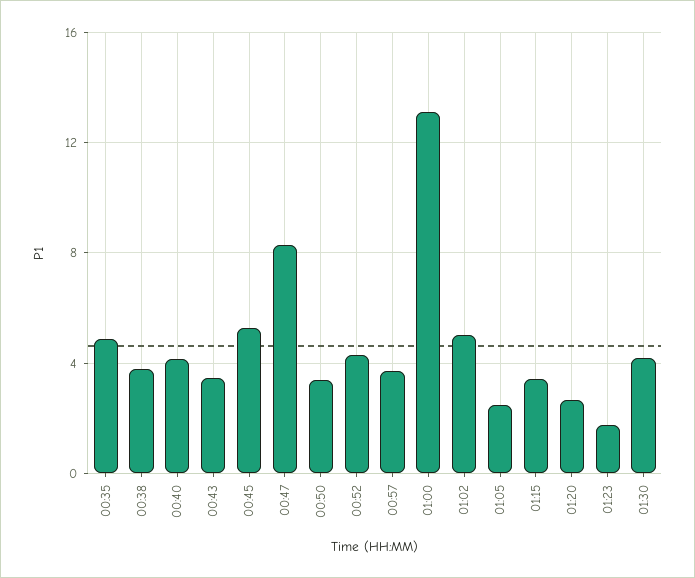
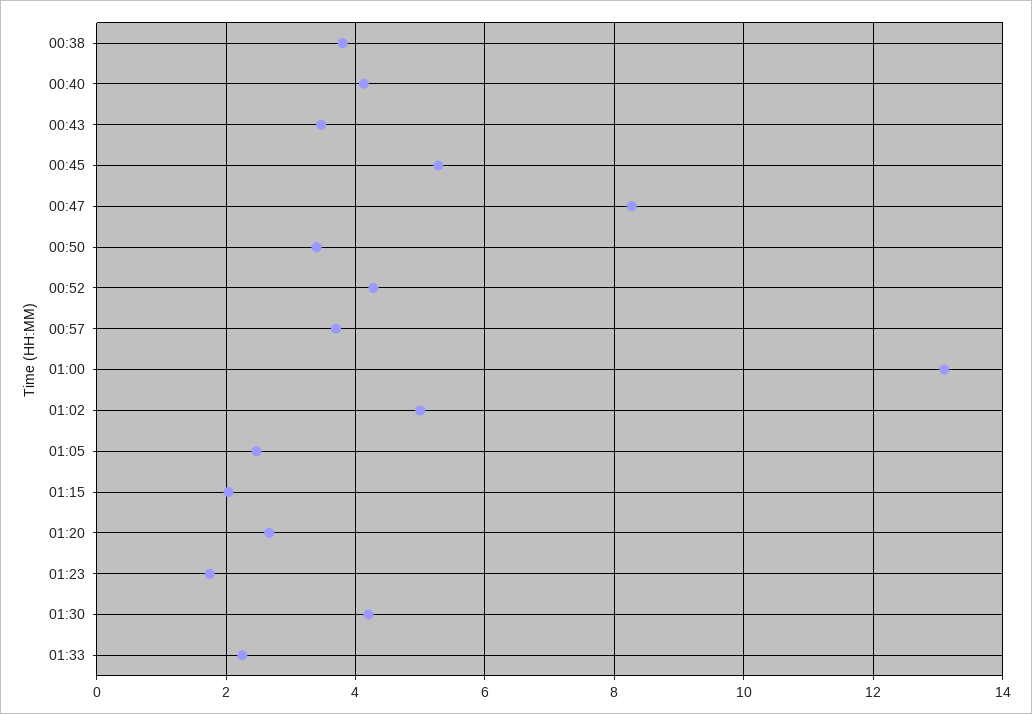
00:35: 5 -> none
01:15: 3.5 -> 2
01:33: none -> 2.2

